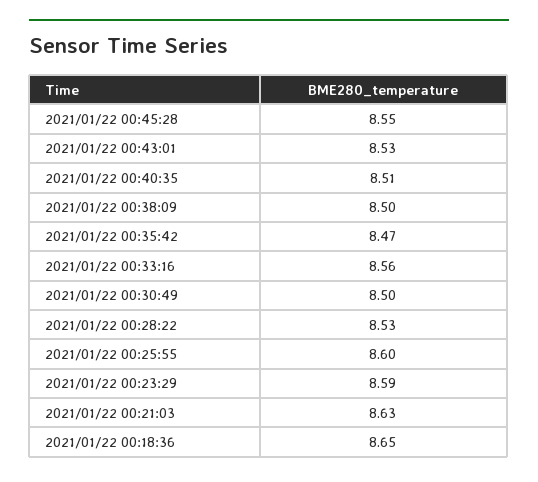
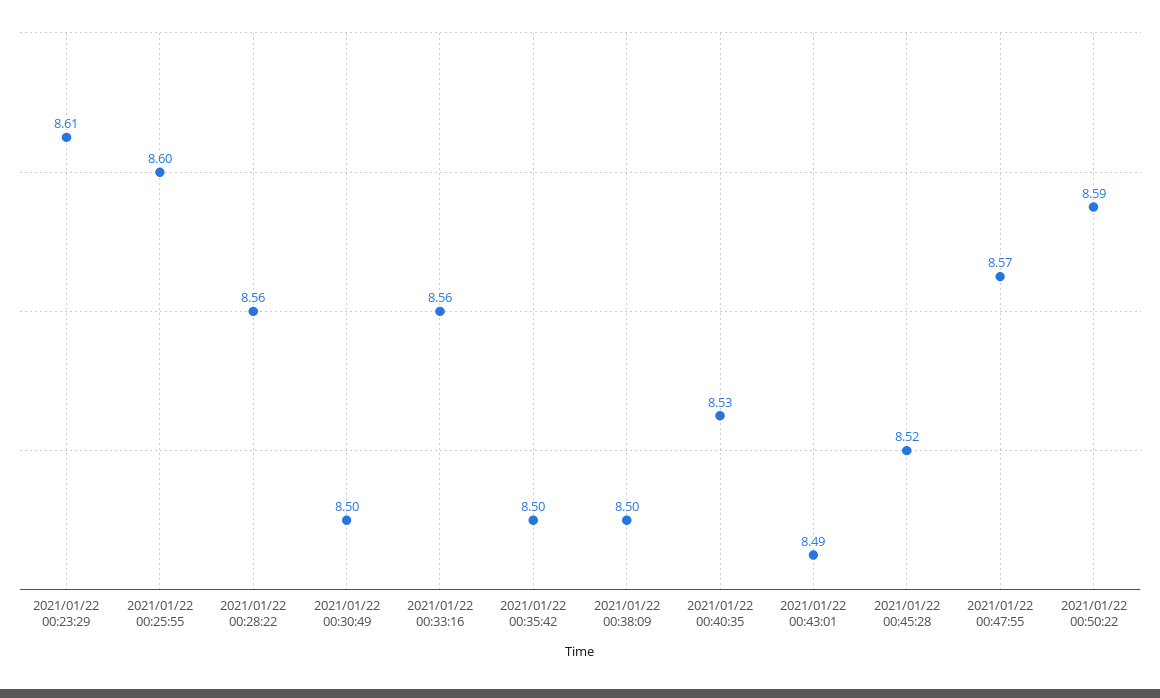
2021/01/22 00:45:28: 8.55 -> 8.52
2021/01/22 00:43:01: 8.53 -> 8.49
2021/01/22 00:40:35: 8.51 -> 8.53
2021/01/22 00:35:42: 8.47 -> 8.5
2021/01/22 00:28:22: 8.53 -> 8.56
2021/01/22 00:23:29: 8.59 -> 8.61
2021/01/22 00:21:03: 8.63 -> none
2021/01/22 00:18:36: 8.65 -> none
2021/01/22 00:47:55: none -> 8.57
2021/01/22 00:50:22: none -> 8.59

